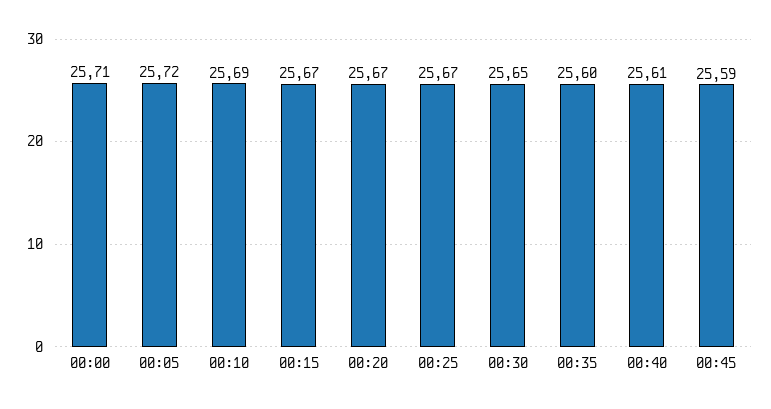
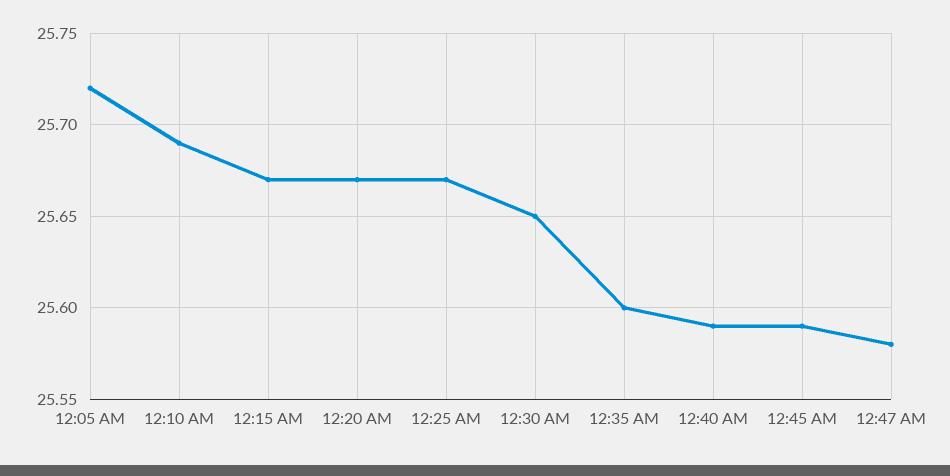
00:00: 25.71 -> none
00:40: 25.61 -> 25.59
12:47 AM: none -> 25.58

